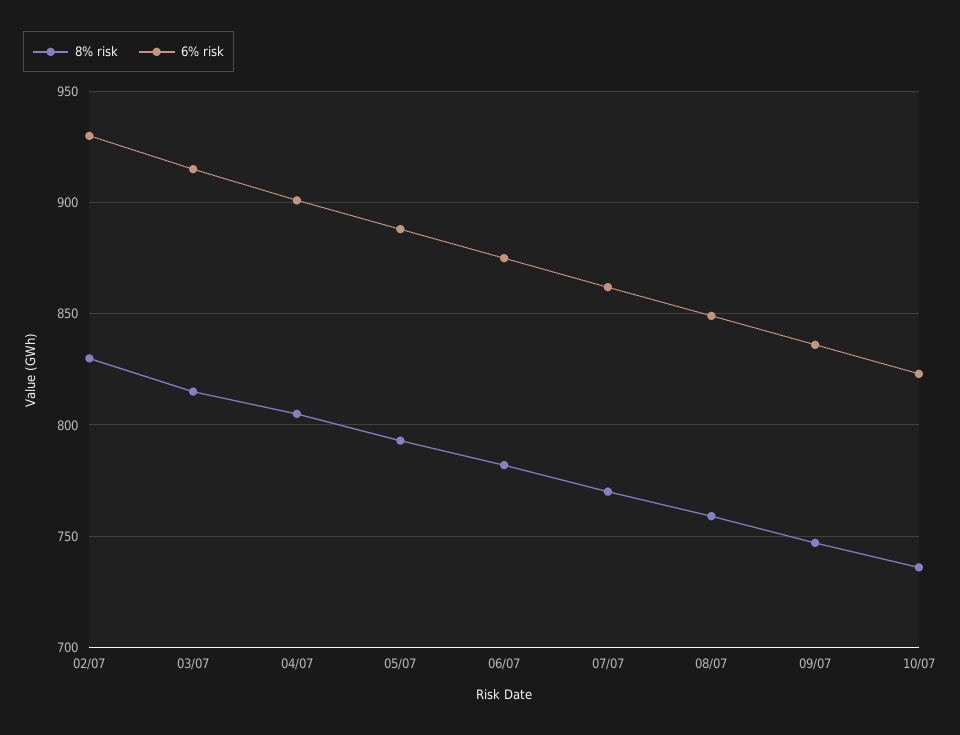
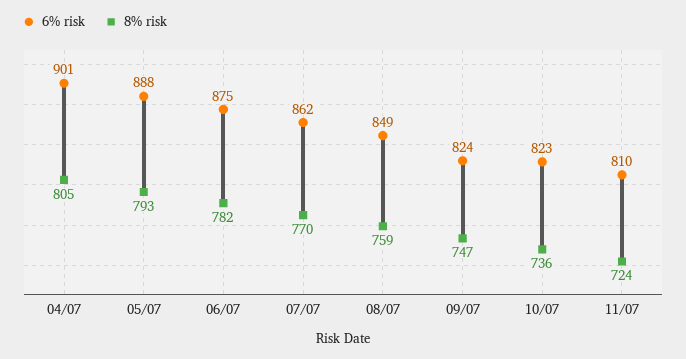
8% risk, 02/07: 830 -> none
6% risk, 02/07: 930 -> none
8% risk, 03/07: 815 -> none
6% risk, 03/07: 915 -> none
6% risk, 09/07: 835 -> 824
6% risk, 11/07: none -> 810
8% risk, 11/07: none -> 724

